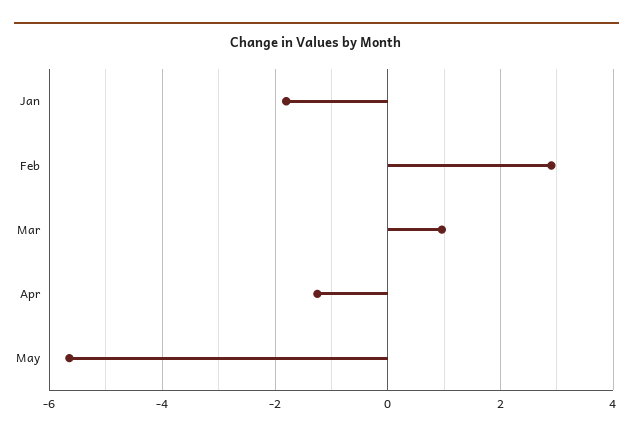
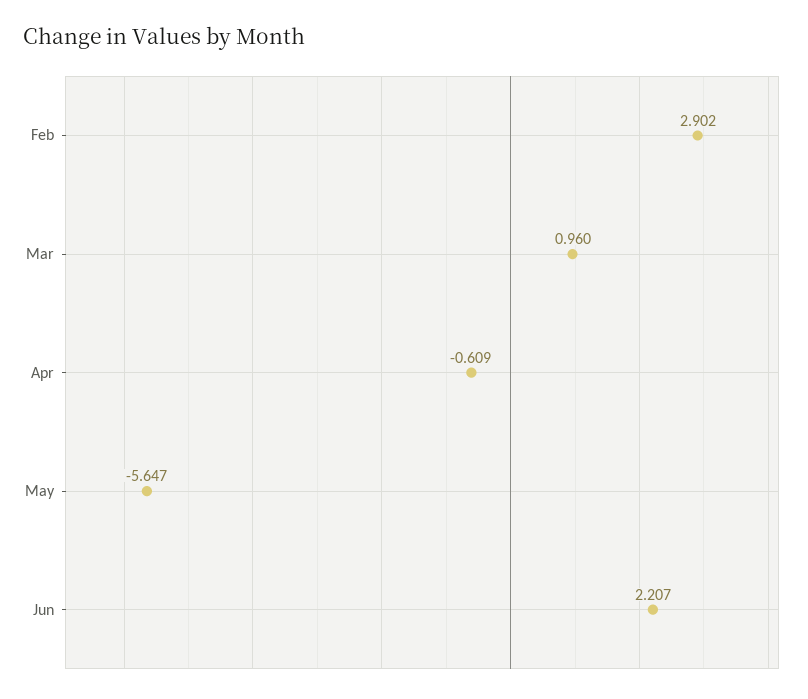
Jan: -1.8 -> none
Apr: -1.2 -> -0.609
Jun: none -> 2.207

